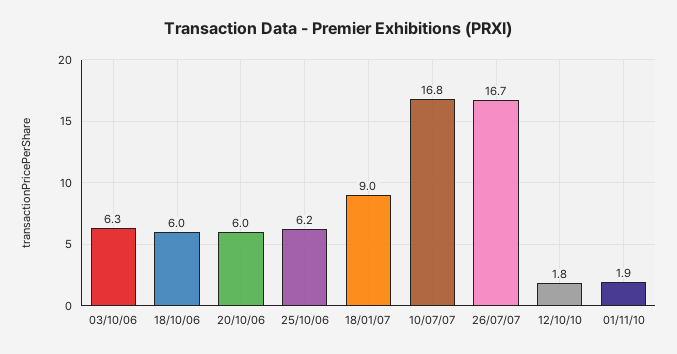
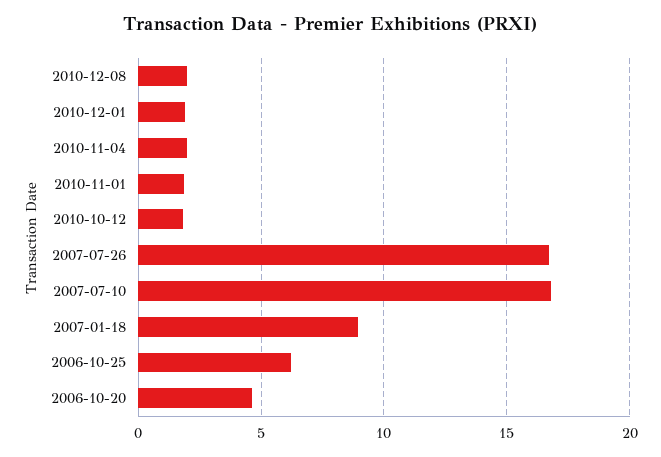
03/10/06: 6.3 -> none
18/10/06: 6 -> none
20/10/06: 6 -> 4.5
2010-12-08: none -> 2
2010-12-01: none -> 2
2010-11-04: none -> 2

